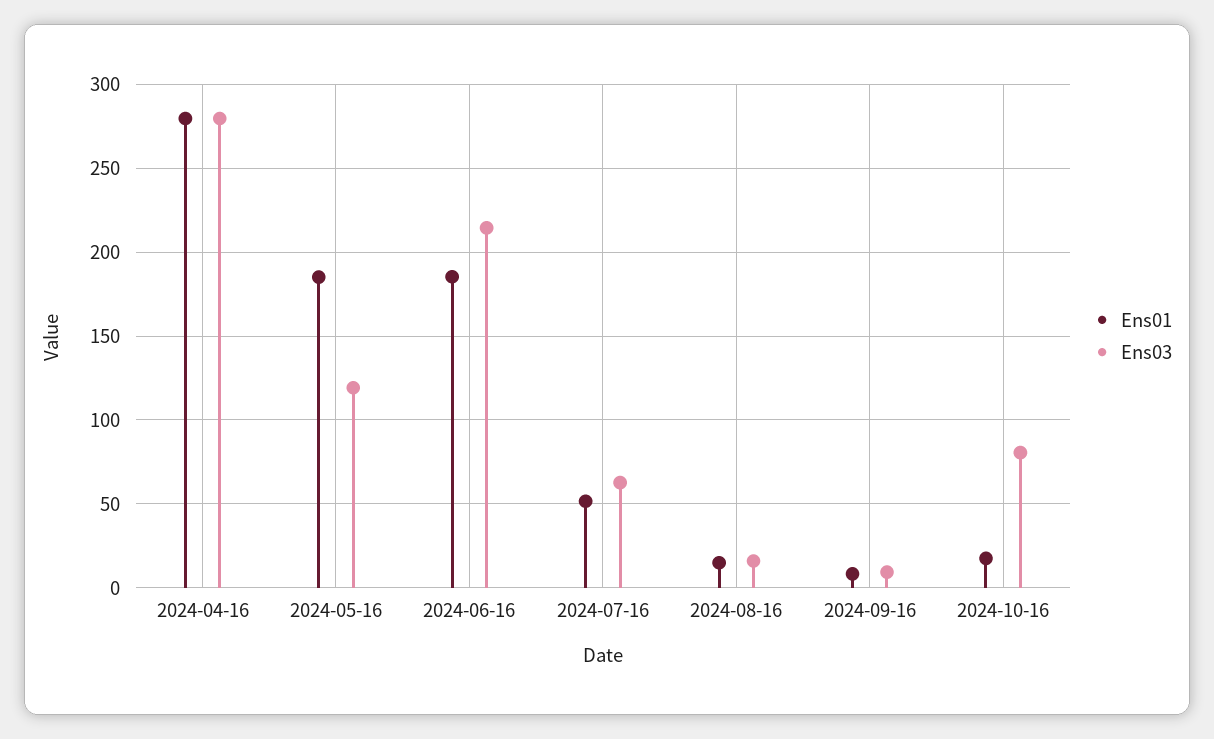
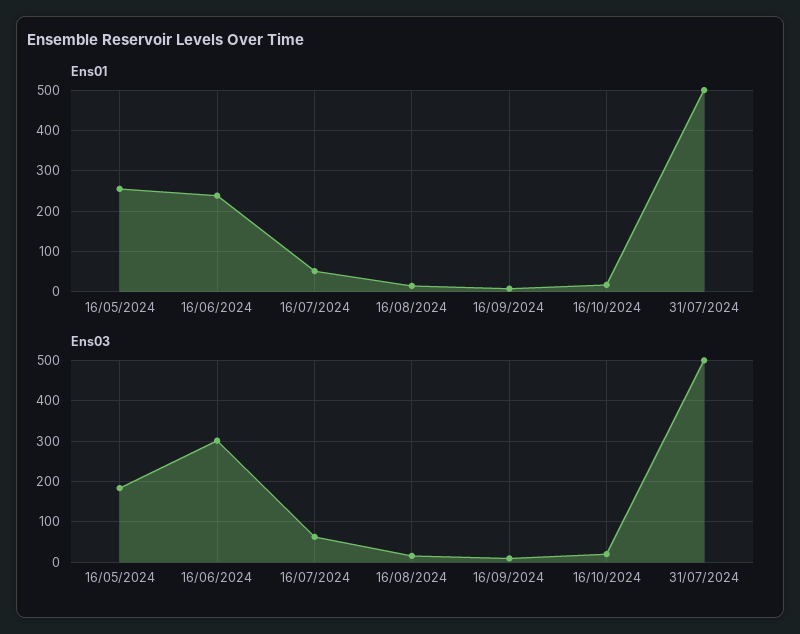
Ens01, 2024-04-16: 280 -> none
Ens03, 2024-04-16: 280 -> none
Ens01, 2024-05-16: 185 -> 260
Ens03, 2024-05-16: 120 -> 180
Ens01, 2024-06-16: 185 -> 240
Ens03, 2024-06-16: 215 -> 300
Ens03, 2024-10-16: 80 -> 20
Ens01, 31/07/2024: none -> 500
Ens03, 31/07/2024: none -> 500

